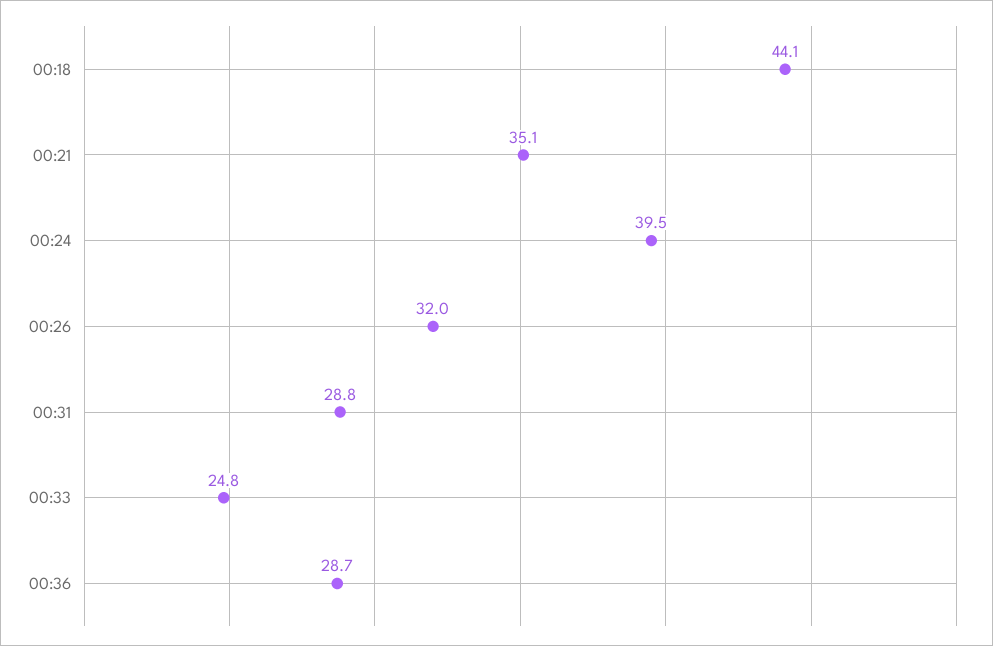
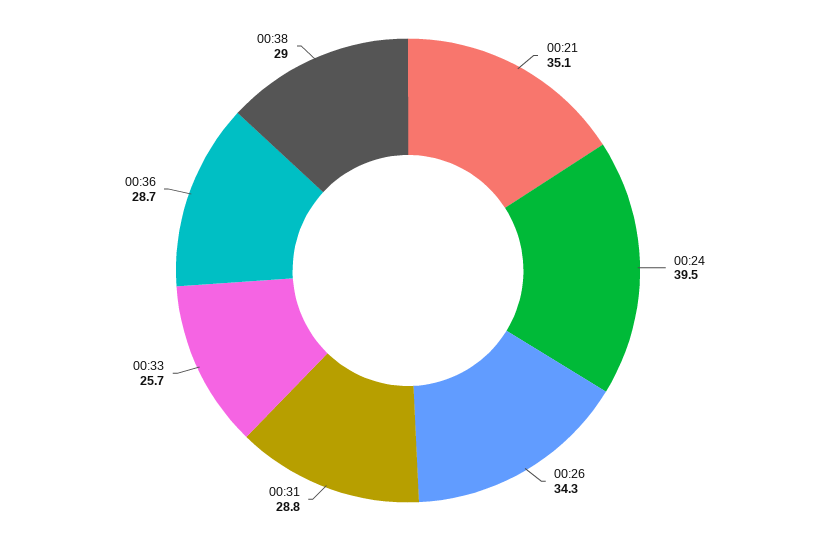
00:18: 44.1 -> none
00:26: 32 -> 34.3
00:33: 24.8 -> 25.7
00:38: none -> 29

